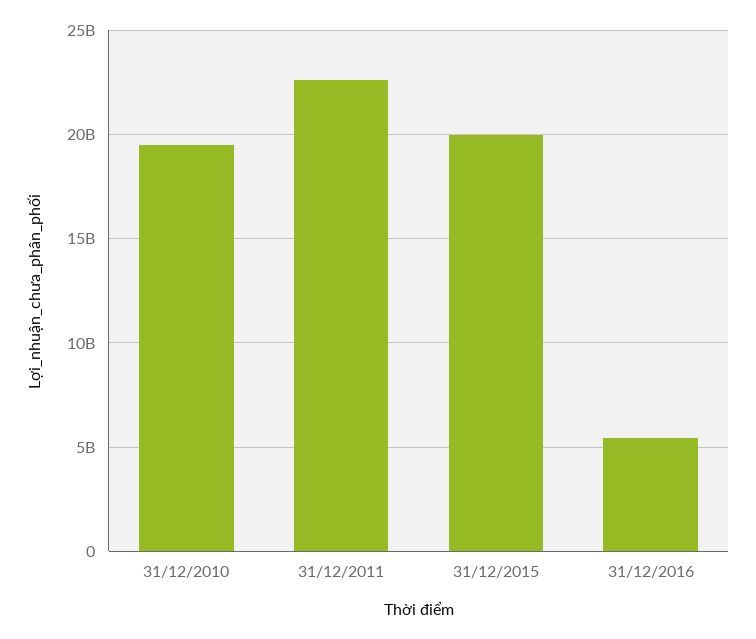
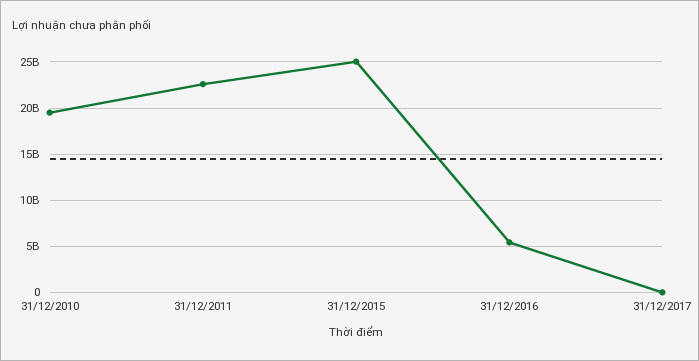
31/12/2015: 20000000000 -> 25000000000
31/12/2017: none -> 0

